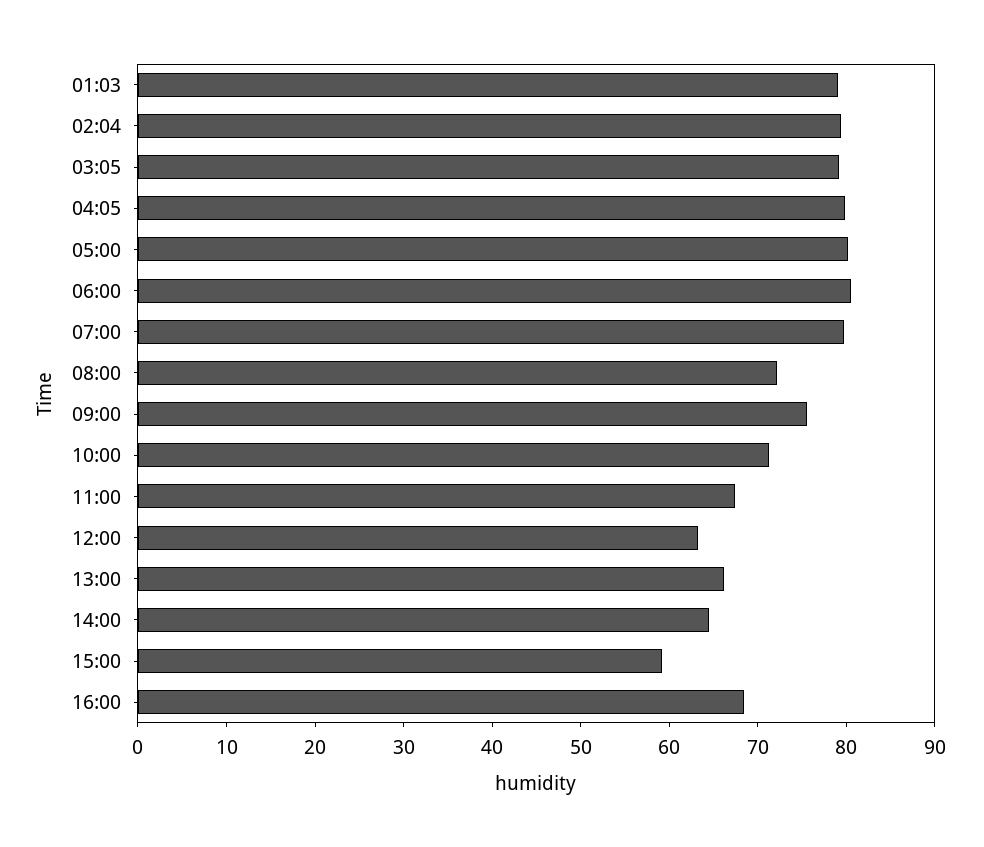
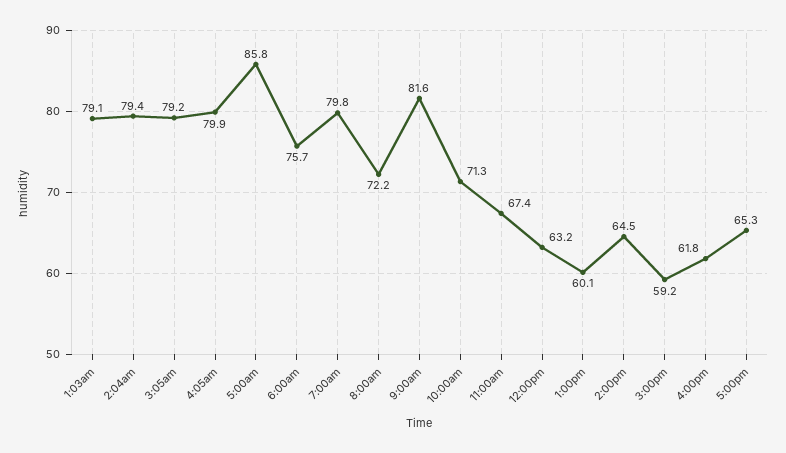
05:00: 80 -> 85.8
06:00: 80 -> 75.7
09:00: 76 -> 81.6
13:00: 66 -> 60.1
16:00: 68 -> 61.8
5:00pm: none -> 65.3

